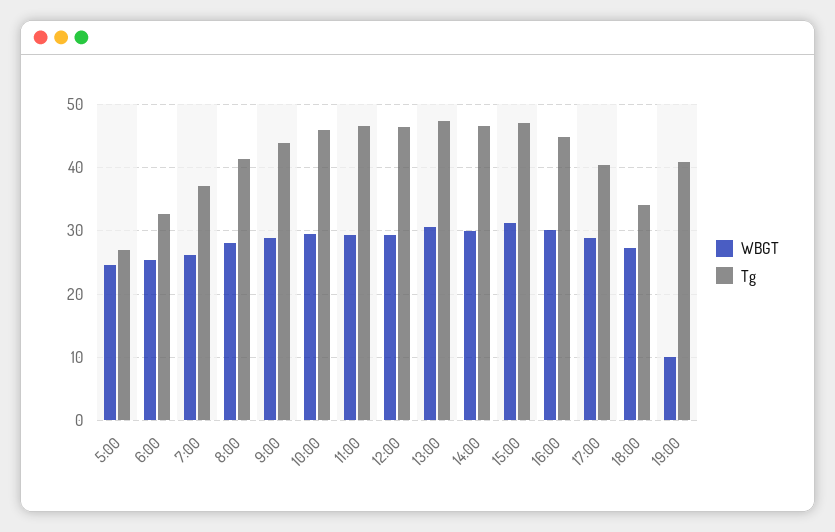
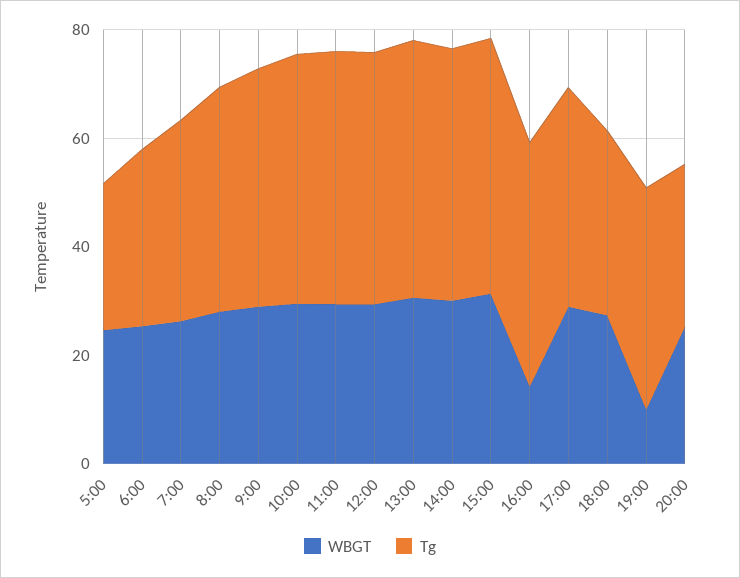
WBGT, 16:00: 30 -> 15
WBGT, 20:00: none -> 25
Tg, 20:00: none -> 30

